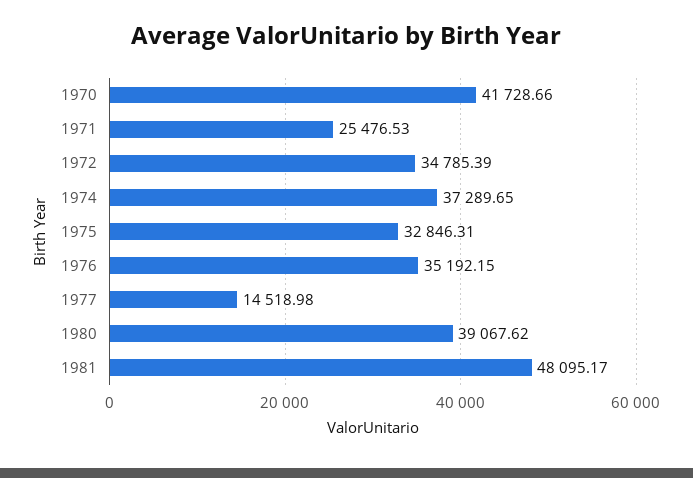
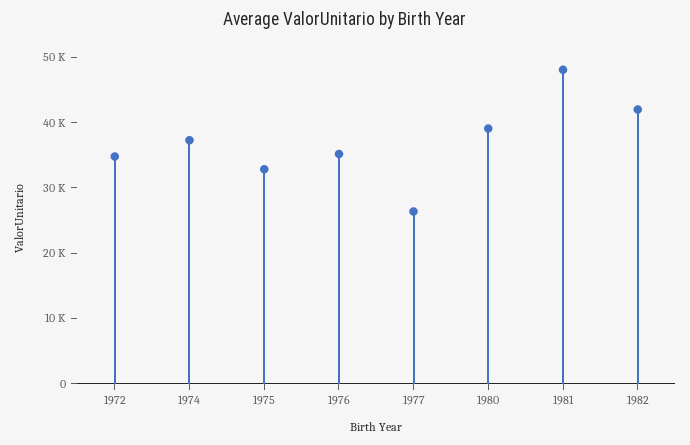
1970: 41728.66 -> none
1971: 25476.53 -> none
1977: 14518.98 -> 26000
1982: none -> 42000

